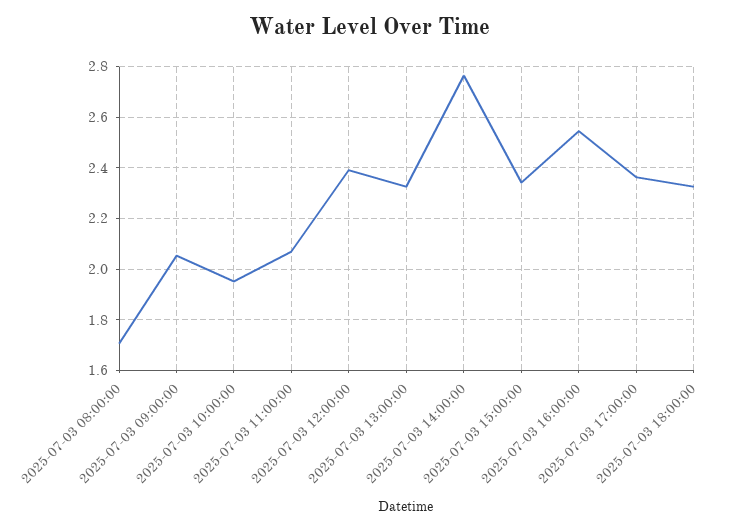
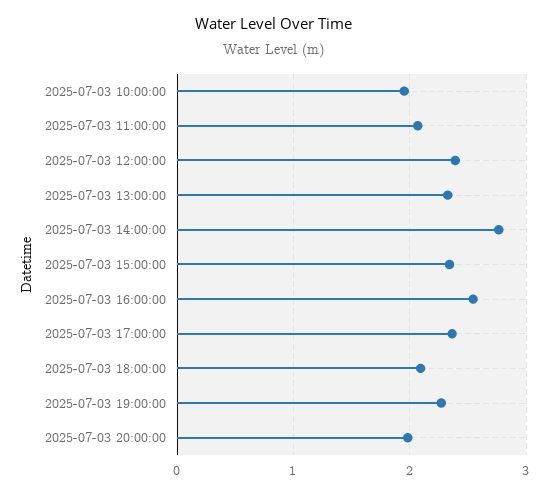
2025-07-03 08:00:00: 1.7 -> none
2025-07-03 09:00:00: 2.05 -> none
2025-07-03 18:00:00: 2.325 -> 2.1
2025-07-03 19:00:00: none -> 2.3
2025-07-03 20:00:00: none -> 2

